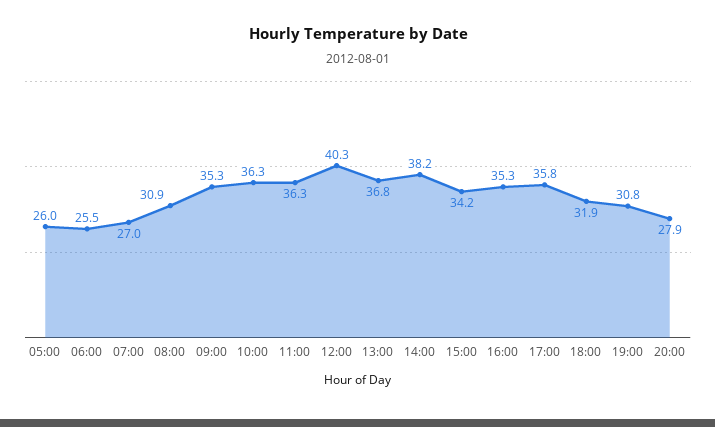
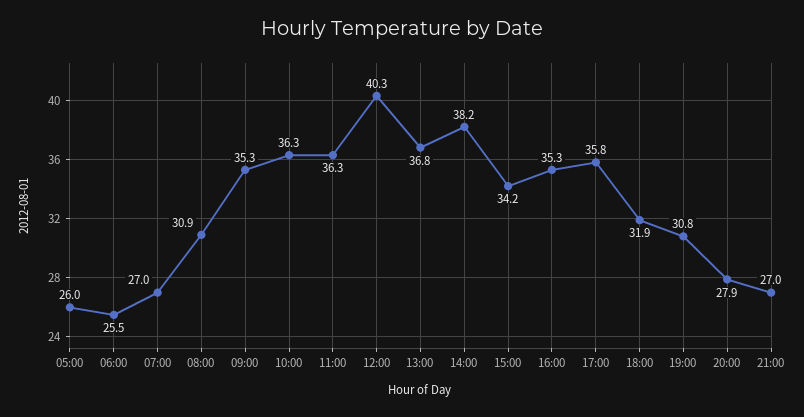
21:00: none -> 27

